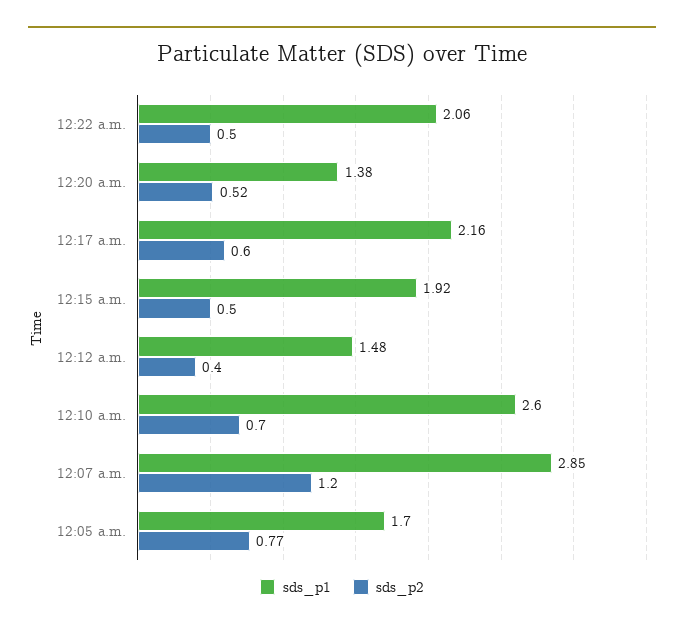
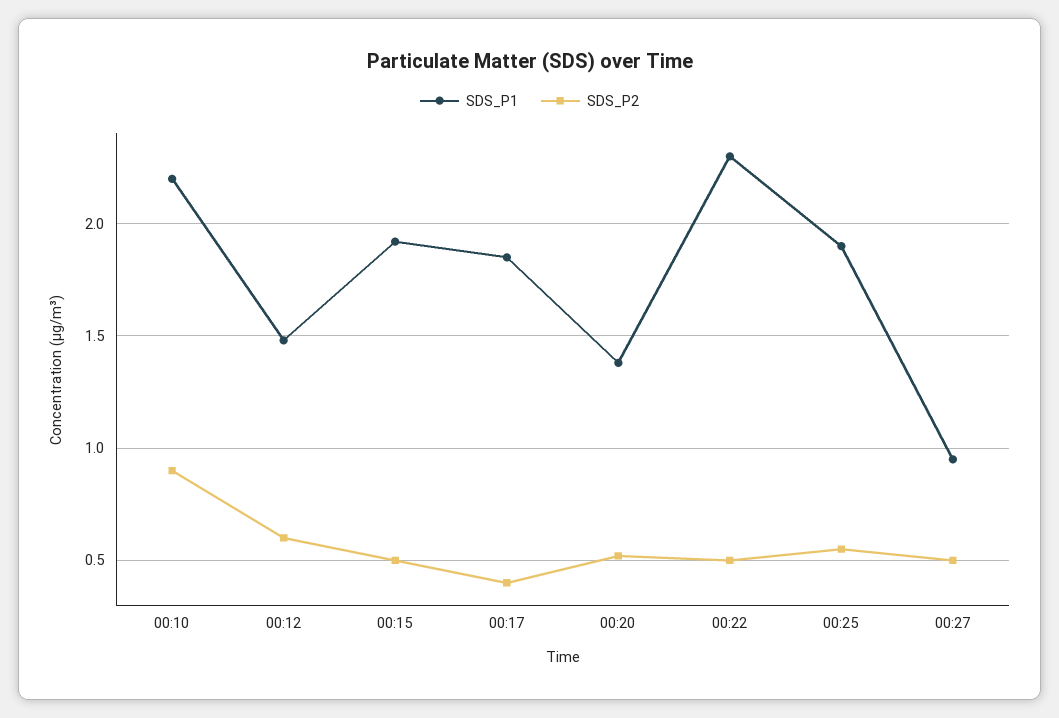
sds_p1, 12:22 a.m.: 2.06 -> 2.3
sds_p1, 12:17 a.m.: 2.16 -> 1.85
sds_p2, 12:17 a.m.: 0.6 -> 0.4
sds_p2, 12:12 a.m.: 0.4 -> 0.6
sds_p1, 12:10 a.m.: 2.6 -> 2.2
sds_p2, 12:10 a.m.: 0.7 -> 0.9
sds_p1, 12:07 a.m.: 2.85 -> none
sds_p2, 12:07 a.m.: 1.2 -> none
sds_p1, 12:05 a.m.: 1.7 -> none
sds_p2, 12:05 a.m.: 0.77 -> none
sds_p1, 00:25: none -> 1.9
sds_p2, 00:25: none -> 0.55
sds_p1, 00:27: none -> 0.95
sds_p2, 00:27: none -> 0.5

